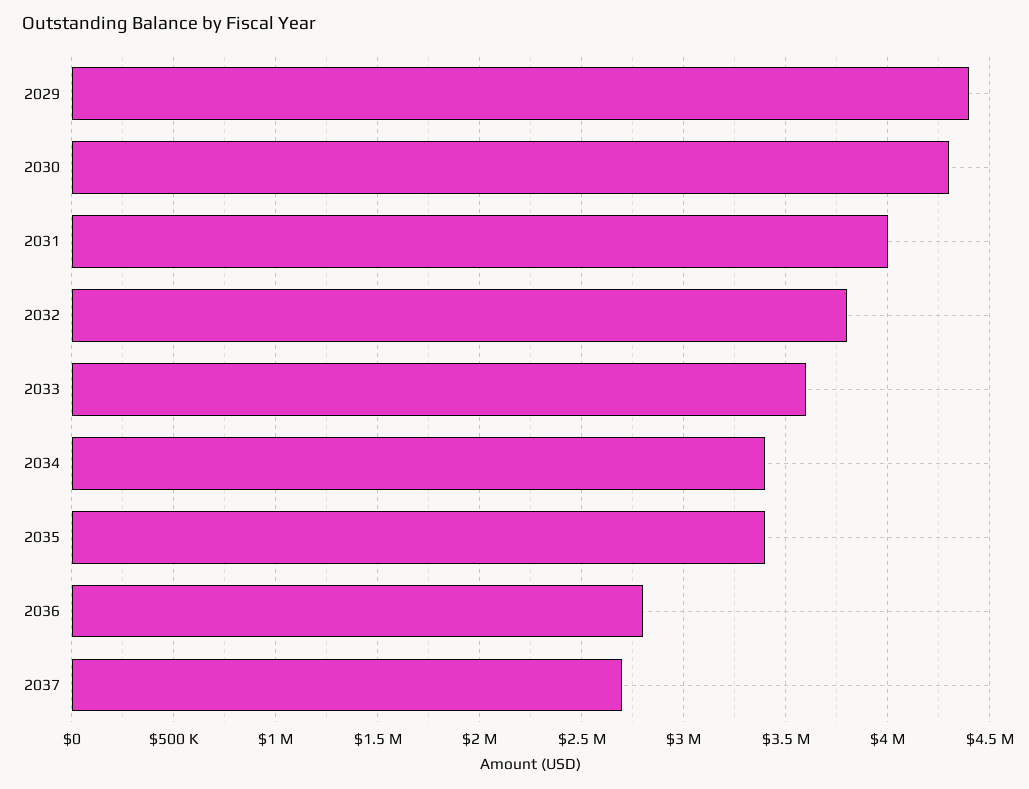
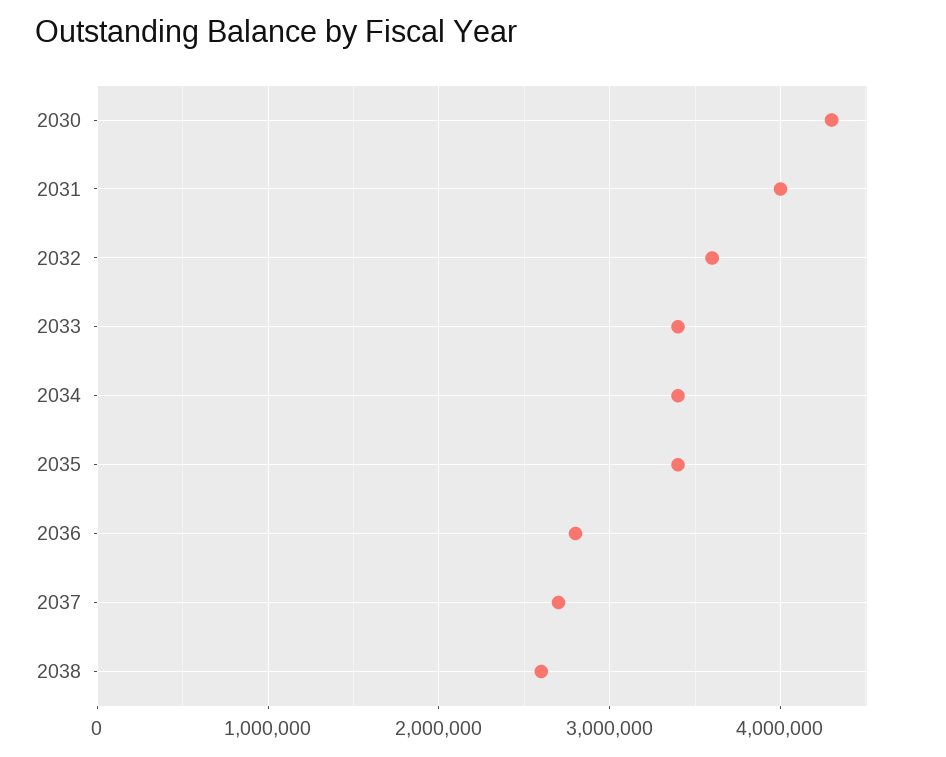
2029: 4400000 -> none
2032: 3800000 -> 3600000
2033: 3600000 -> 3400000
2038: none -> 2600000

